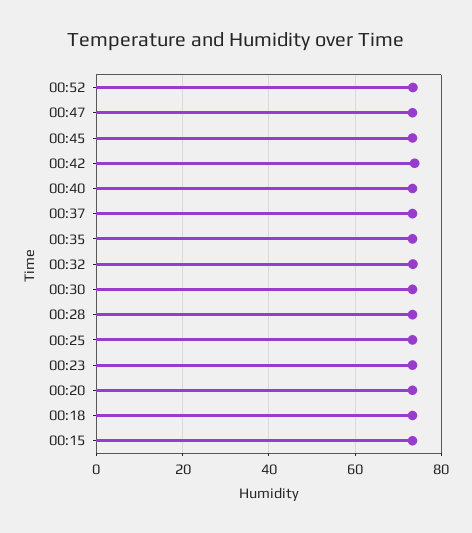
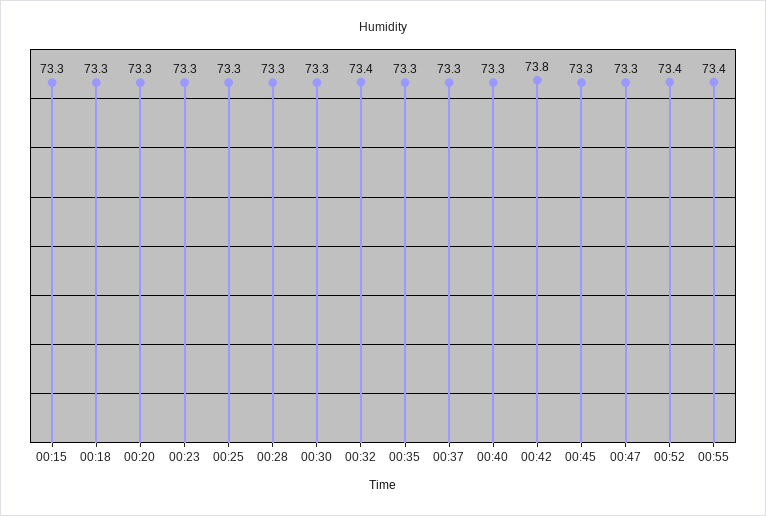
00:55: none -> 73.4

